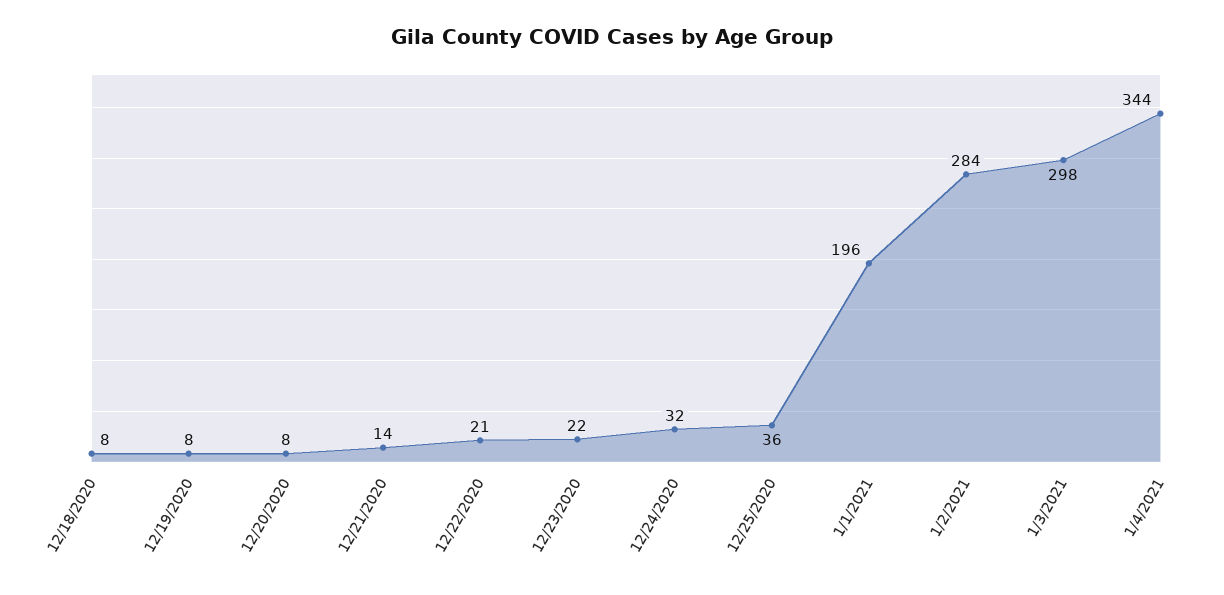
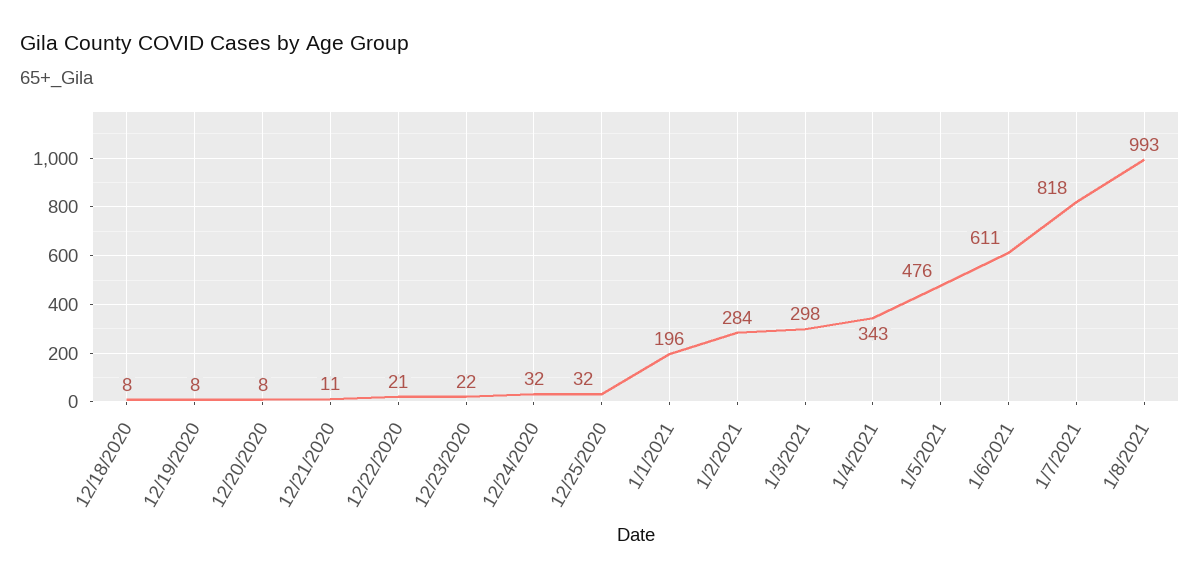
12/21/2020: 14 -> 11
12/25/2020: 36 -> 32
1/4/2021: 344 -> 343
1/5/2021: none -> 476
1/6/2021: none -> 611
1/7/2021: none -> 818
1/8/2021: none -> 993

